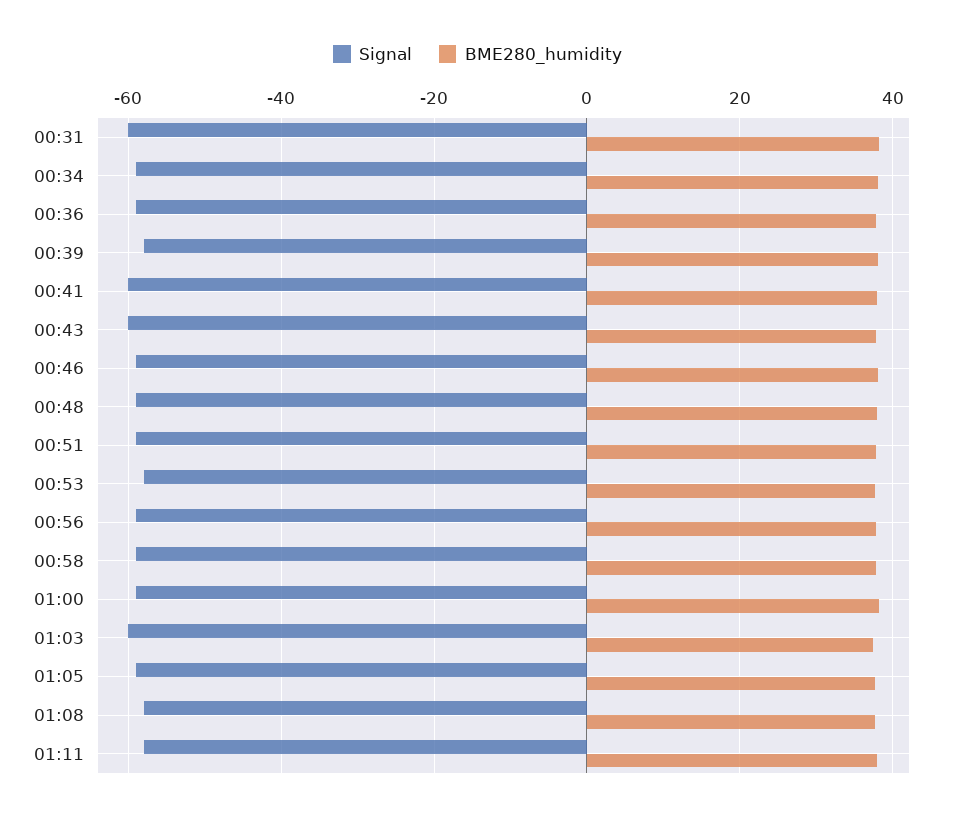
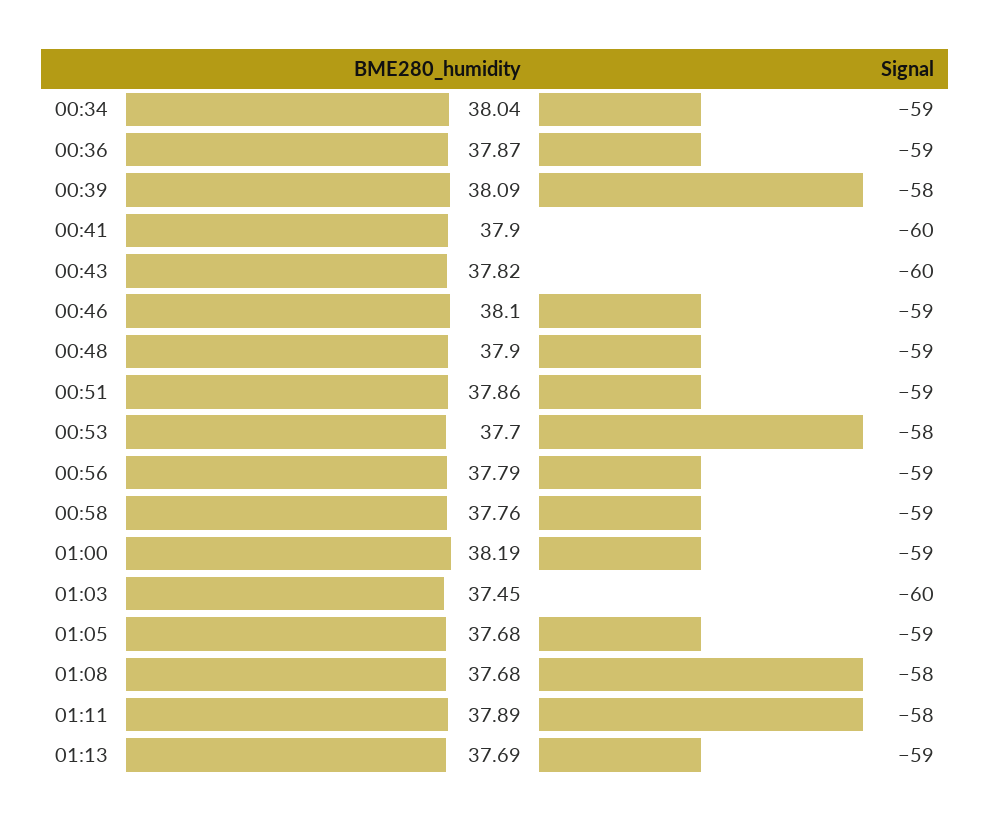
Signal, 00:31: -60 -> none
BME280_humidity, 00:31: 38 -> none
BME280_humidity, 01:13: none -> 37.69
Signal, 01:13: none -> -59

